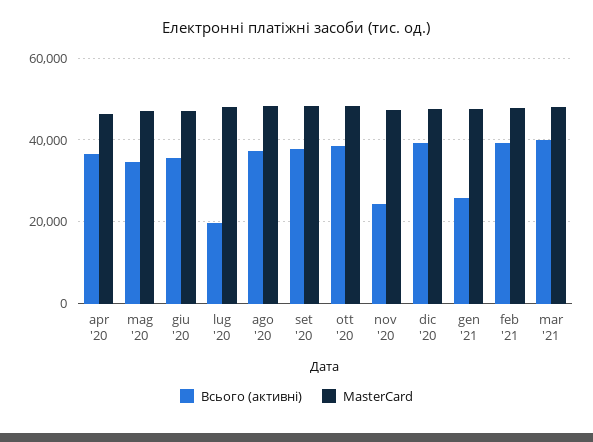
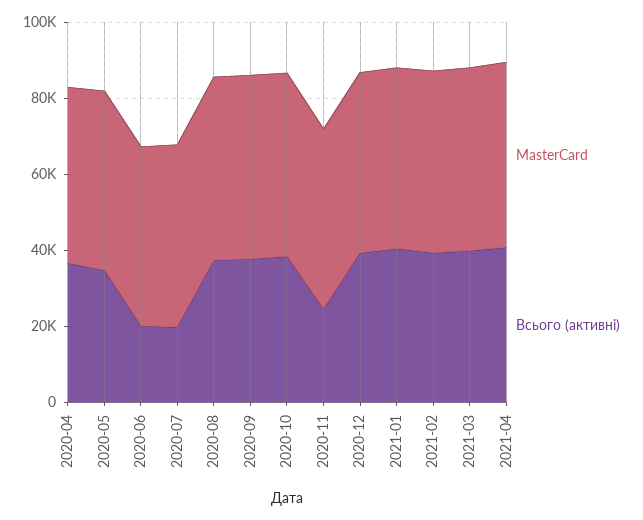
Всього (активні), giu '20: 36000 -> 20000
Всього (активні), gen '21: 26000 -> 40000
MasterCard, 2021-04: none -> 50000
Всього (активні), 2021-04: none -> 40000

